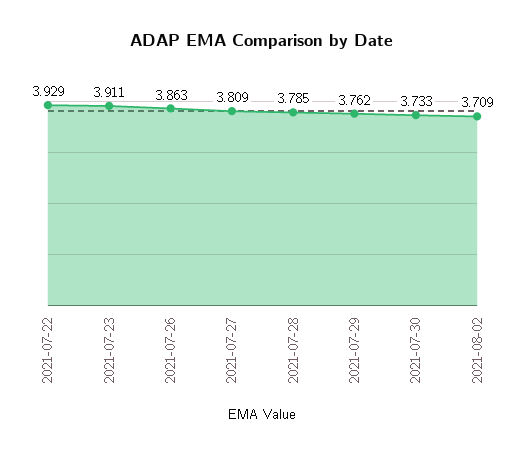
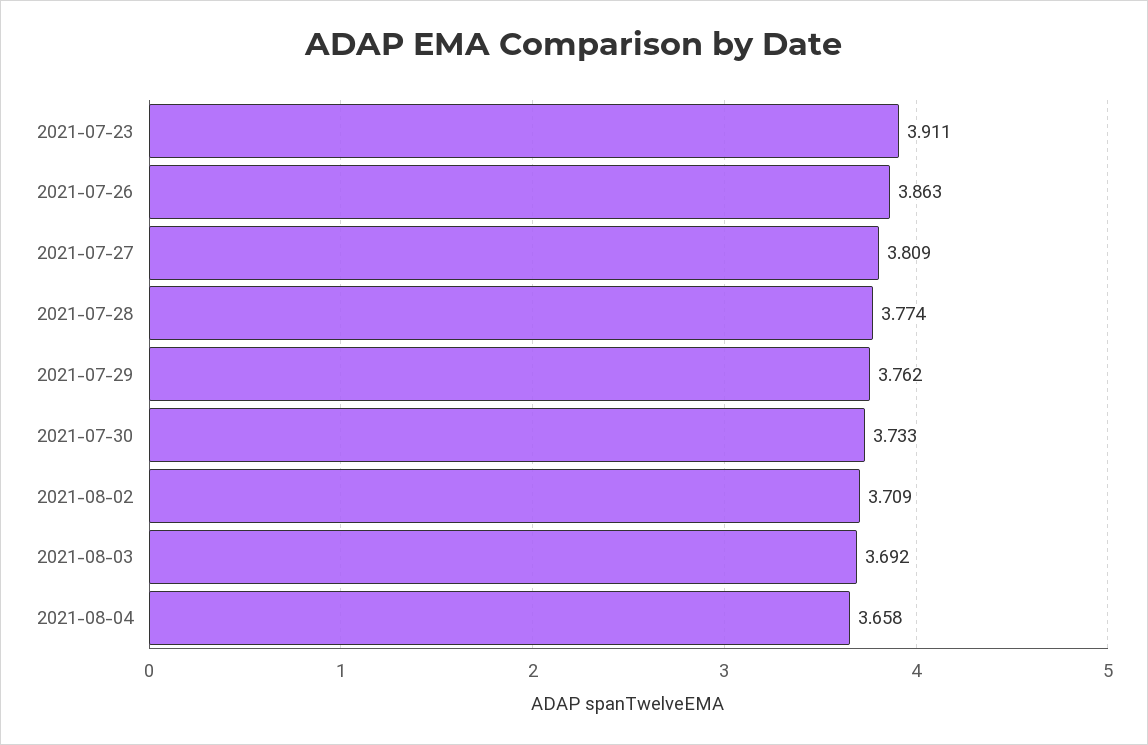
2021-07-22: 3.929 -> none
2021-07-28: 3.785 -> 3.774
2021-08-03: none -> 3.692
2021-08-04: none -> 3.658

